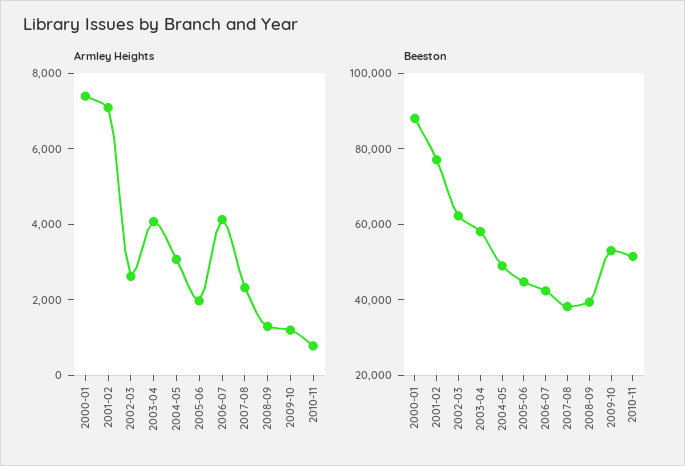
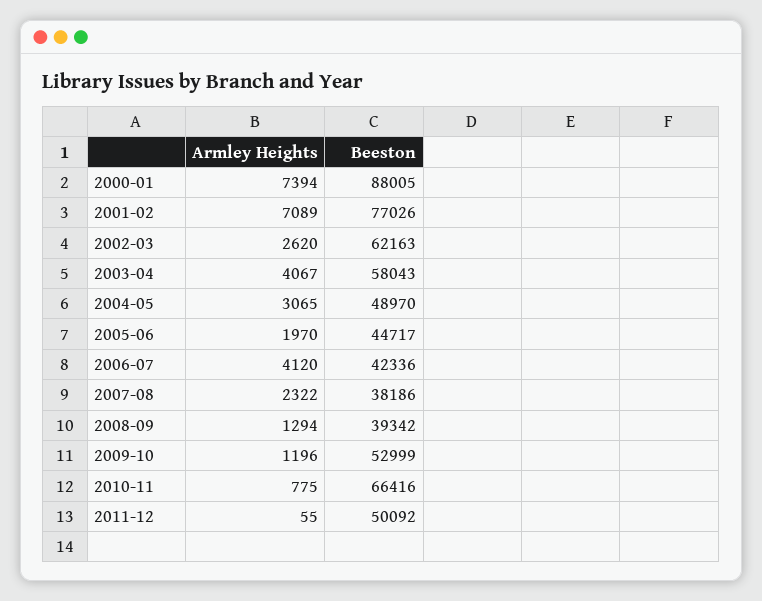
Beeston, 2010-11: 50000 -> 66416
Armley Heights, 2011-12: none -> 55
Beeston, 2011-12: none -> 50092

